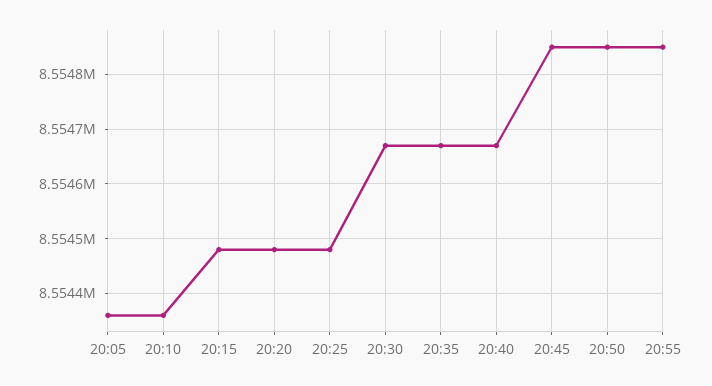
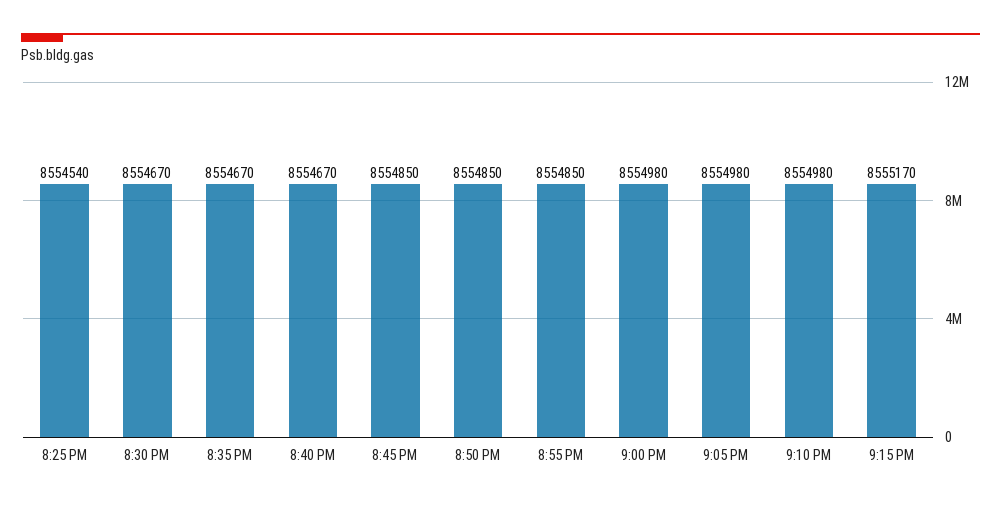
20:05: 8554360 -> none
20:10: 8554360 -> none
20:15: 8554480 -> none
20:20: 8554480 -> none
20:25: 8554480 -> 8554540
9:00 PM: none -> 8554980
9:05 PM: none -> 8554980
9:10 PM: none -> 8554980
9:15 PM: none -> 8555170

